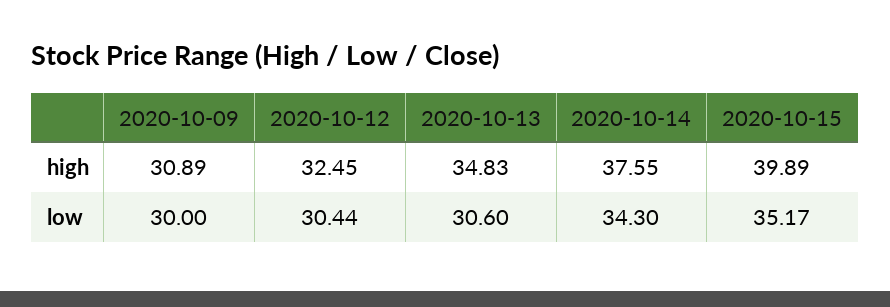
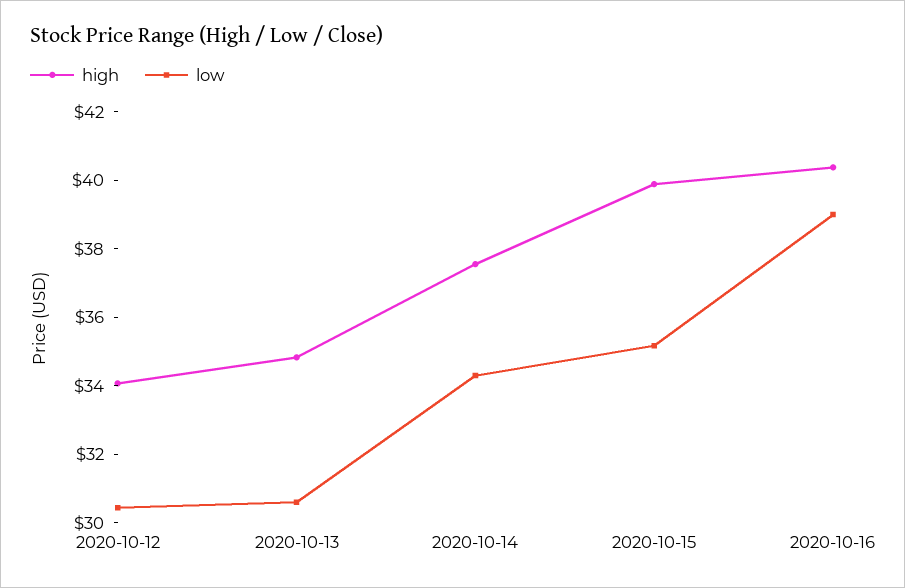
high, 2020-10-09: 30.89 -> none
high, 2020-10-12: 32.45 -> 34
low, 2020-10-09: 30 -> none
high, 2020-10-16: none -> 40.5
low, 2020-10-16: none -> 39

